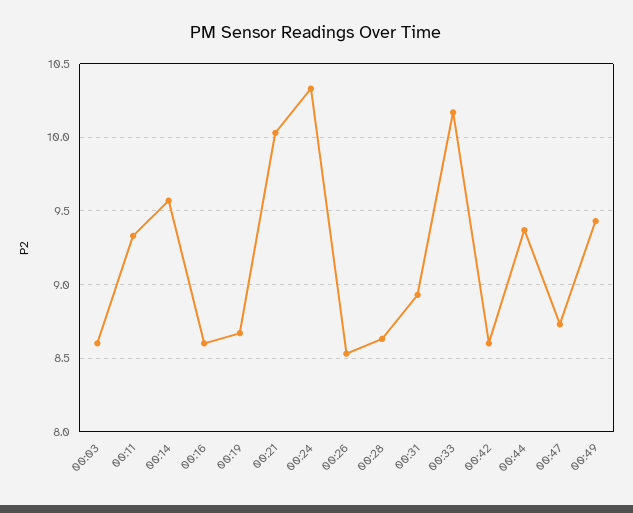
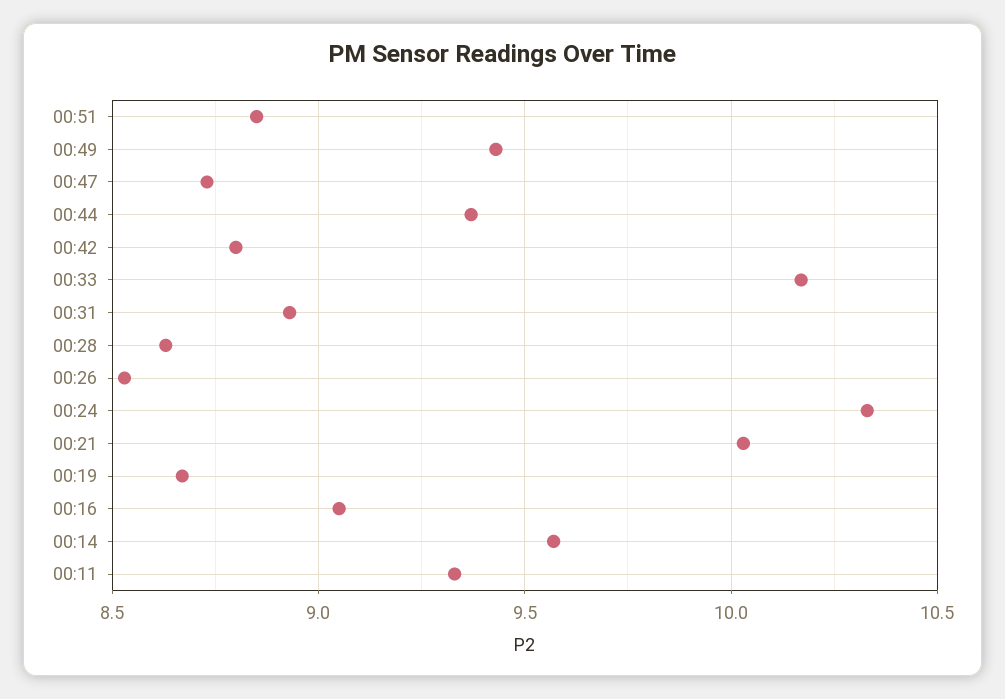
00:03: 8.6 -> none
00:16: 8.6 -> 9.05
00:42: 8.6 -> 8.8
00:51: none -> 8.85

